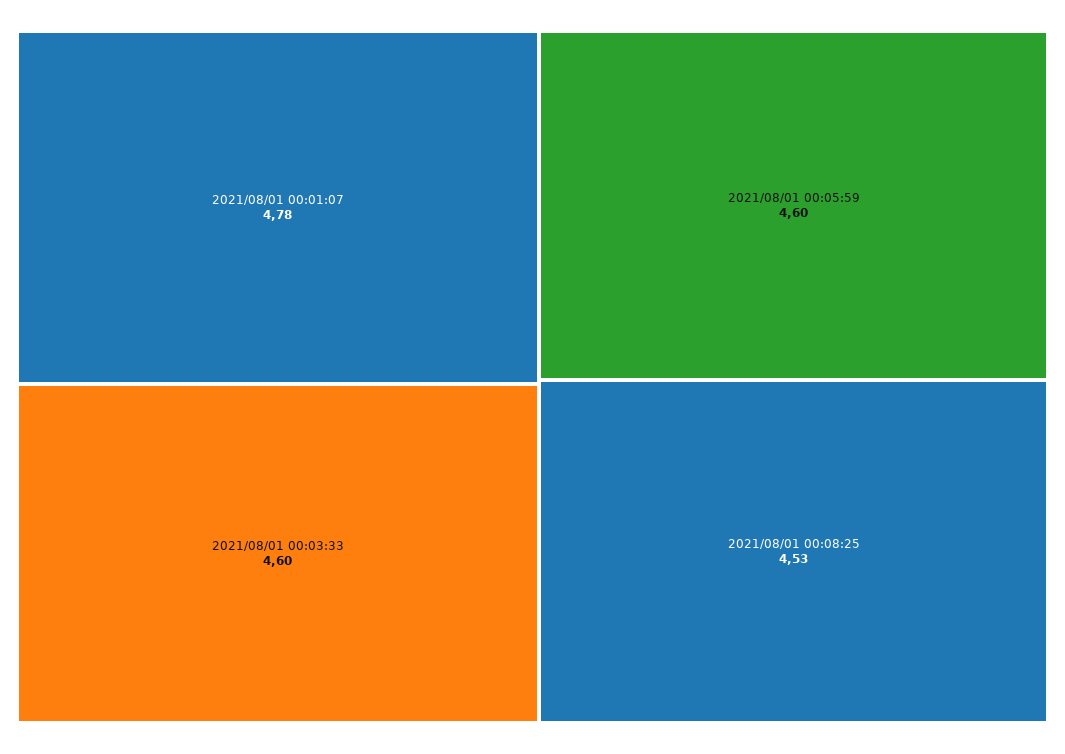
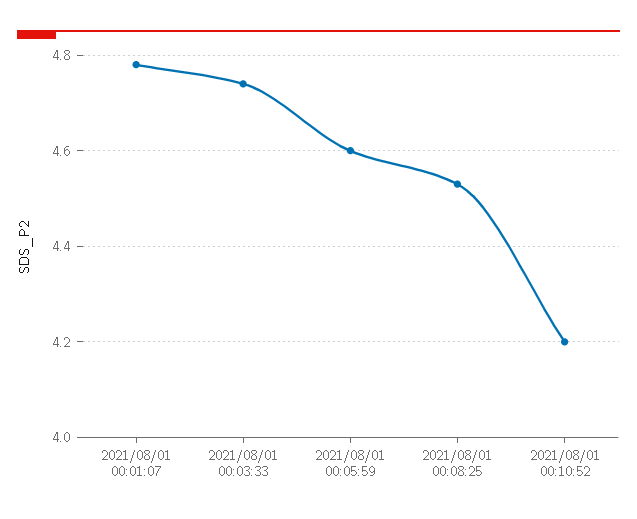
2021/08/01 00:03:33: 4.6 -> 4.75
2021/08/01 00:10:52: none -> 4.2

